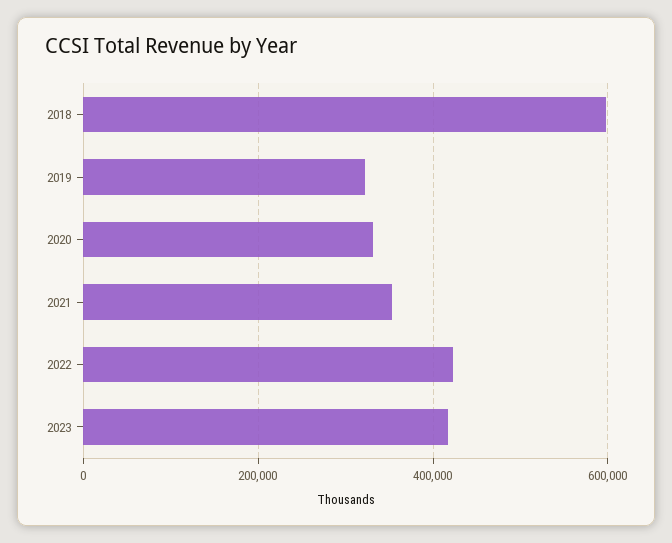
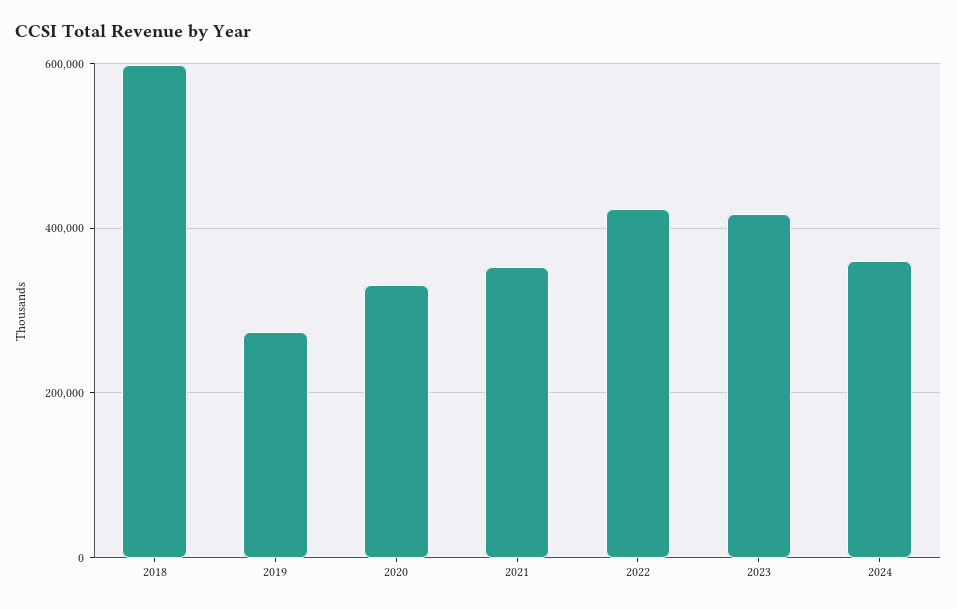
2019: 320000 -> 280000
2024: none -> 360000

